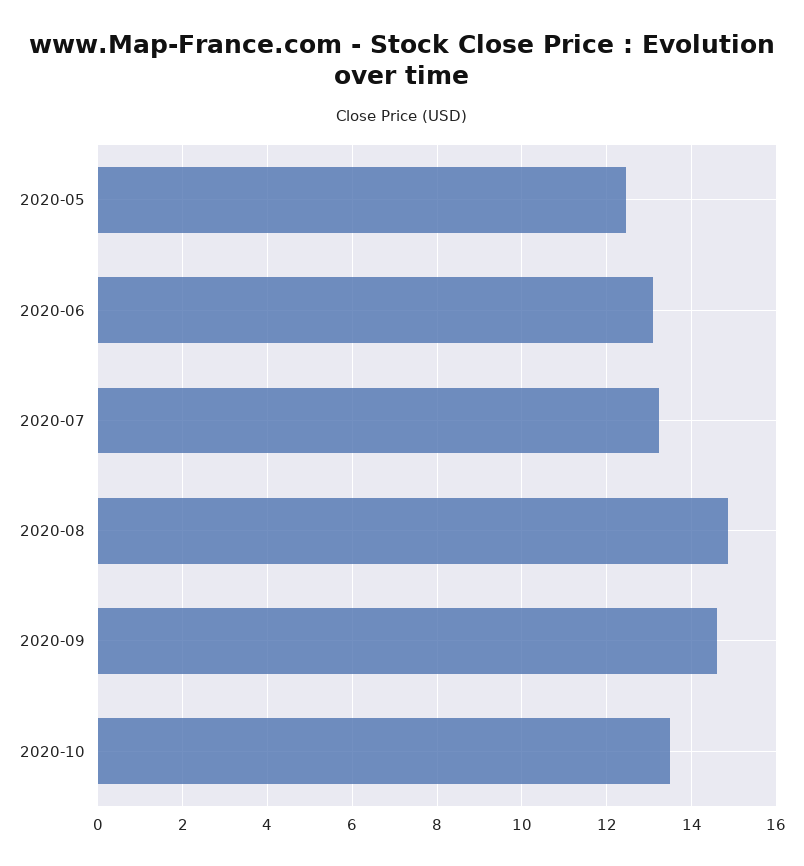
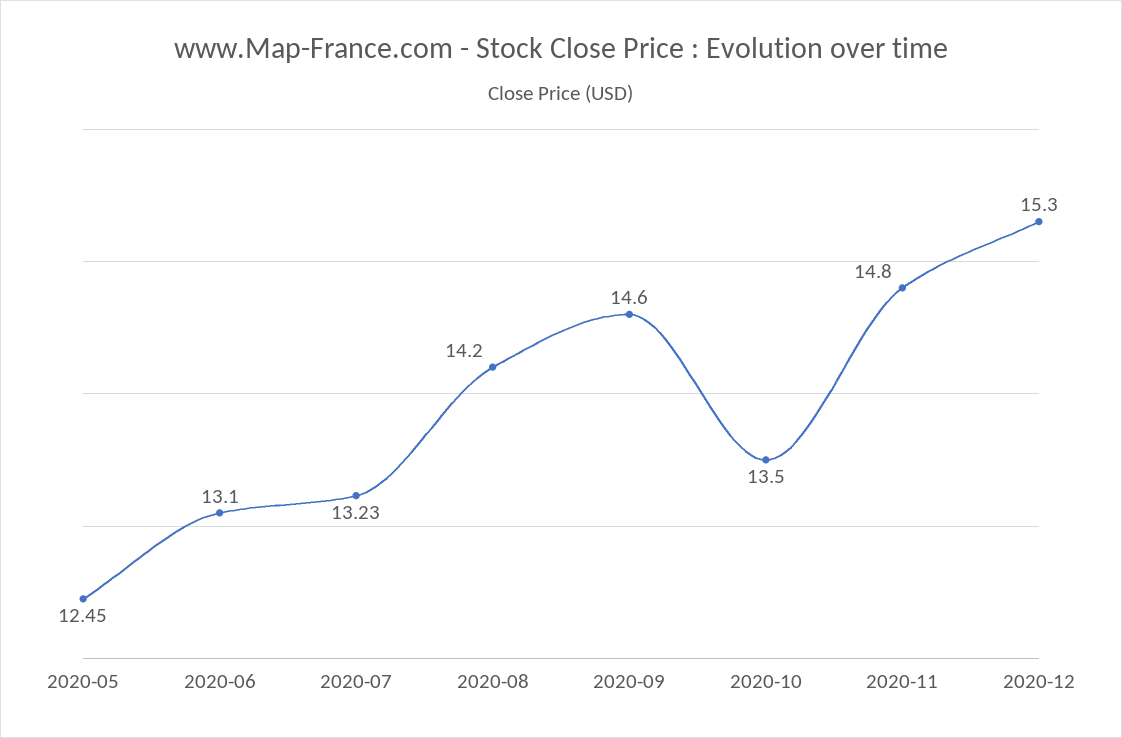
2020-08: 14.8 -> 14.2
2020-11: none -> 14.8
2020-12: none -> 15.3

